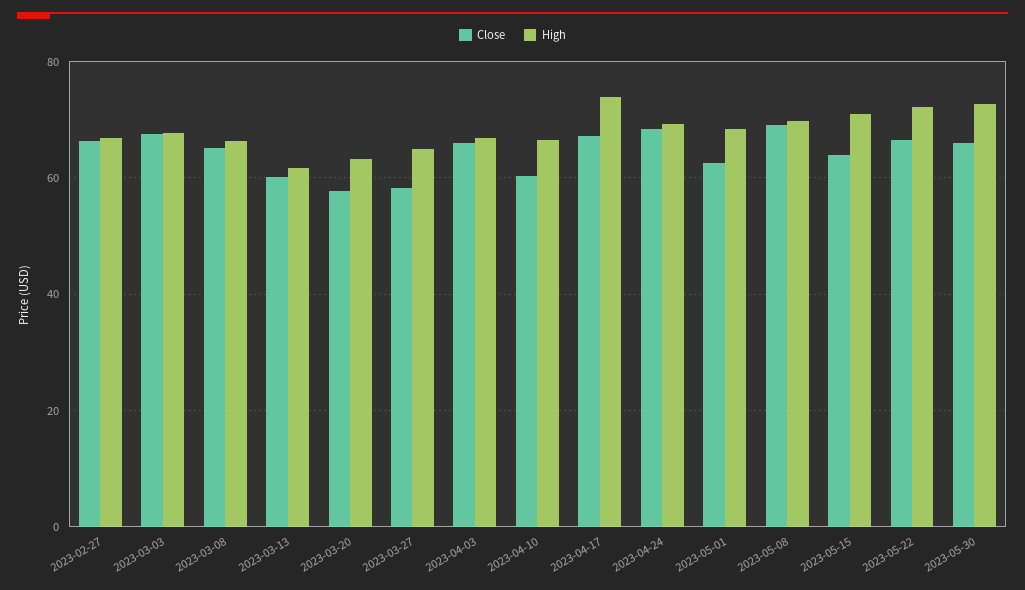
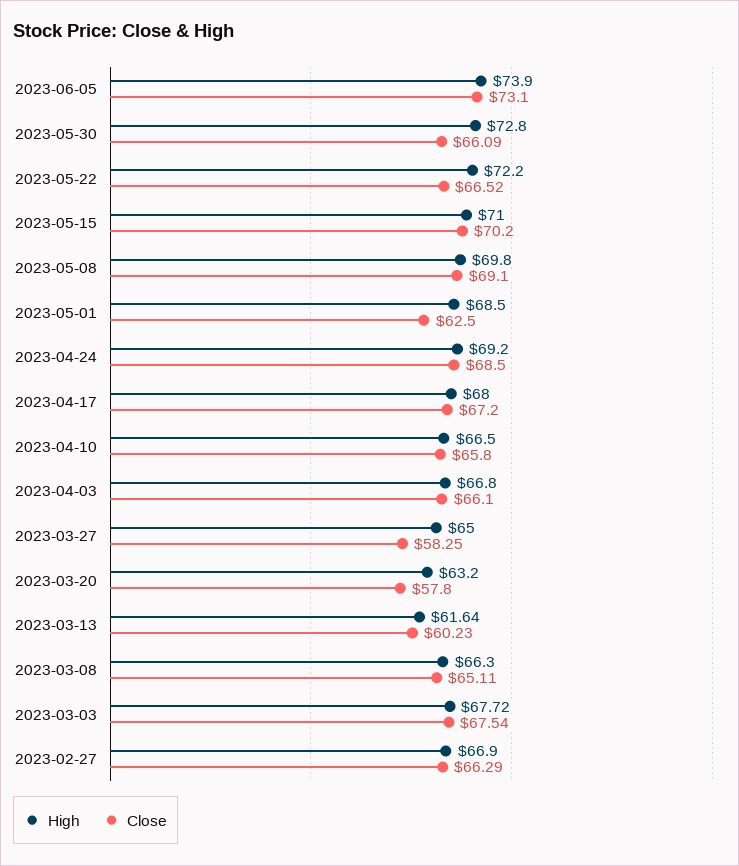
Close, 2023-04-10: 60 -> 65.8
High, 2023-04-17: 74 -> 68
Close, 2023-05-15: 64 -> 70.2
High, 2023-06-05: none -> 73.9
Close, 2023-06-05: none -> 73.1

